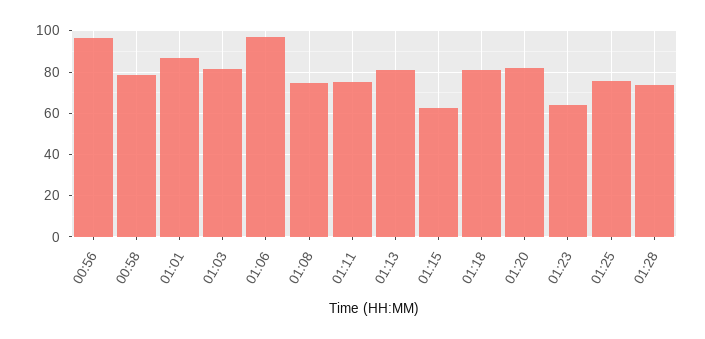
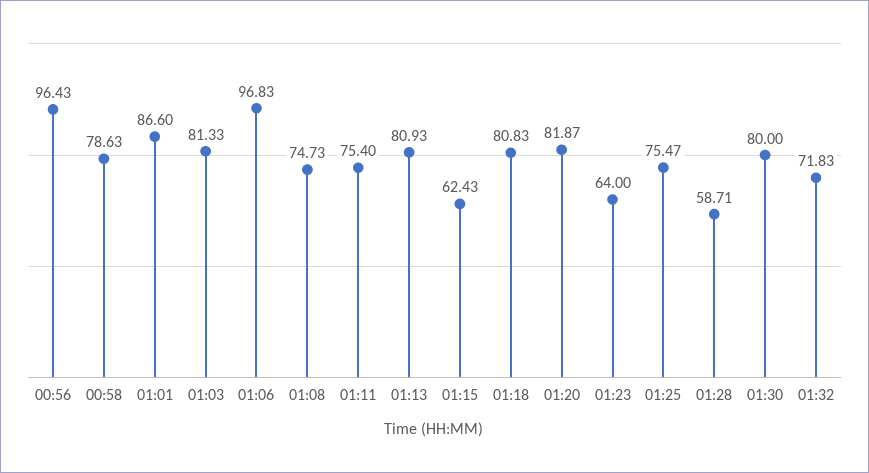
01:28: 75 -> 58.71
01:30: none -> 80
01:32: none -> 71.83

